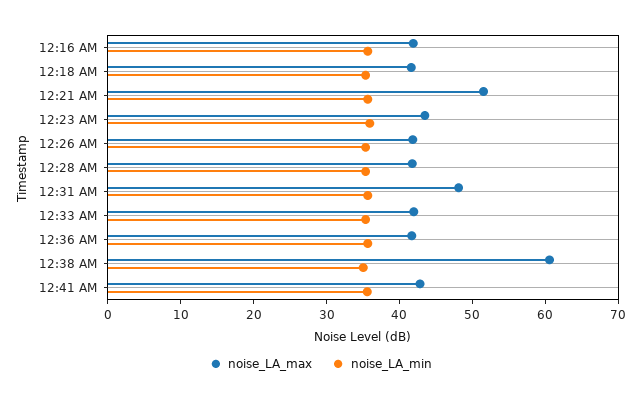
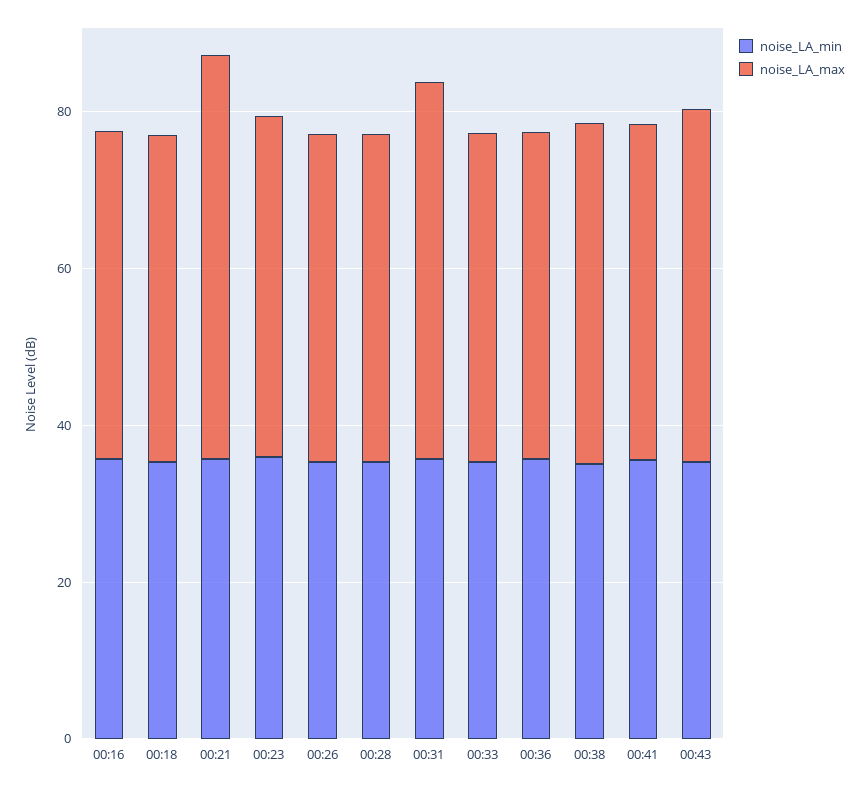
noise_LA_max, 12:38 AM: 60 -> 45
noise_LA_min, 00:43: none -> 35
noise_LA_max, 00:43: none -> 45

